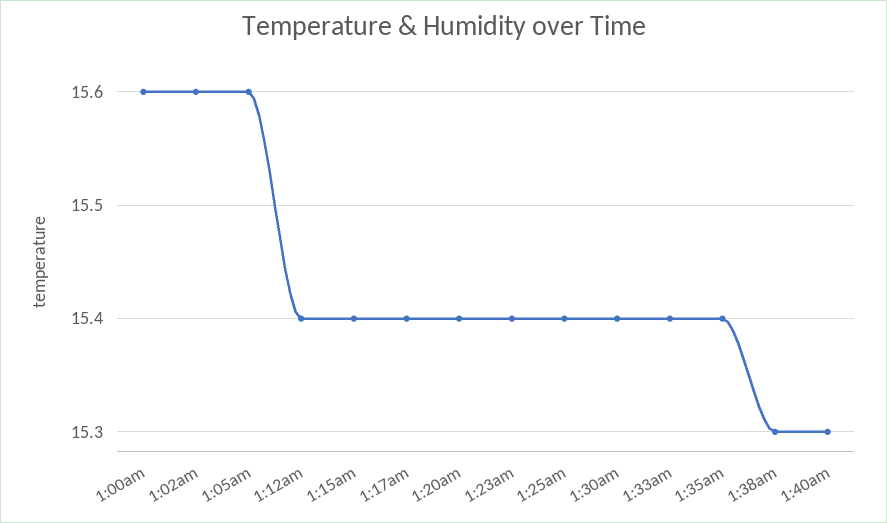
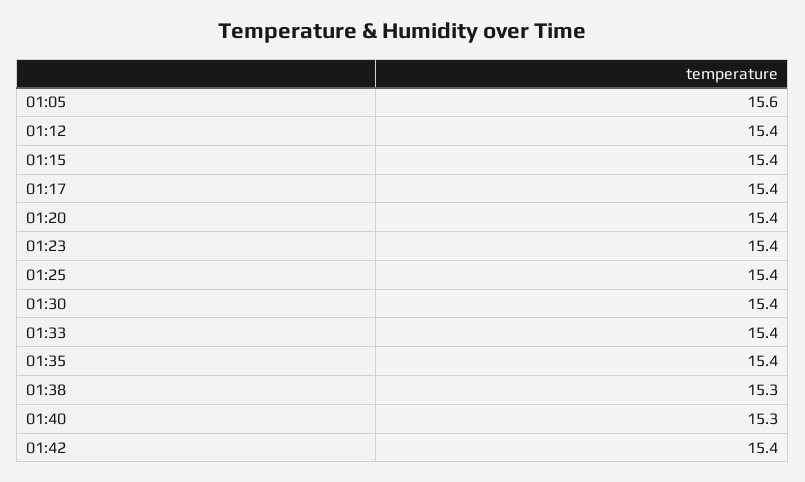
1:00am: 15.6 -> none
1:02am: 15.6 -> none
01:42: none -> 15.4

